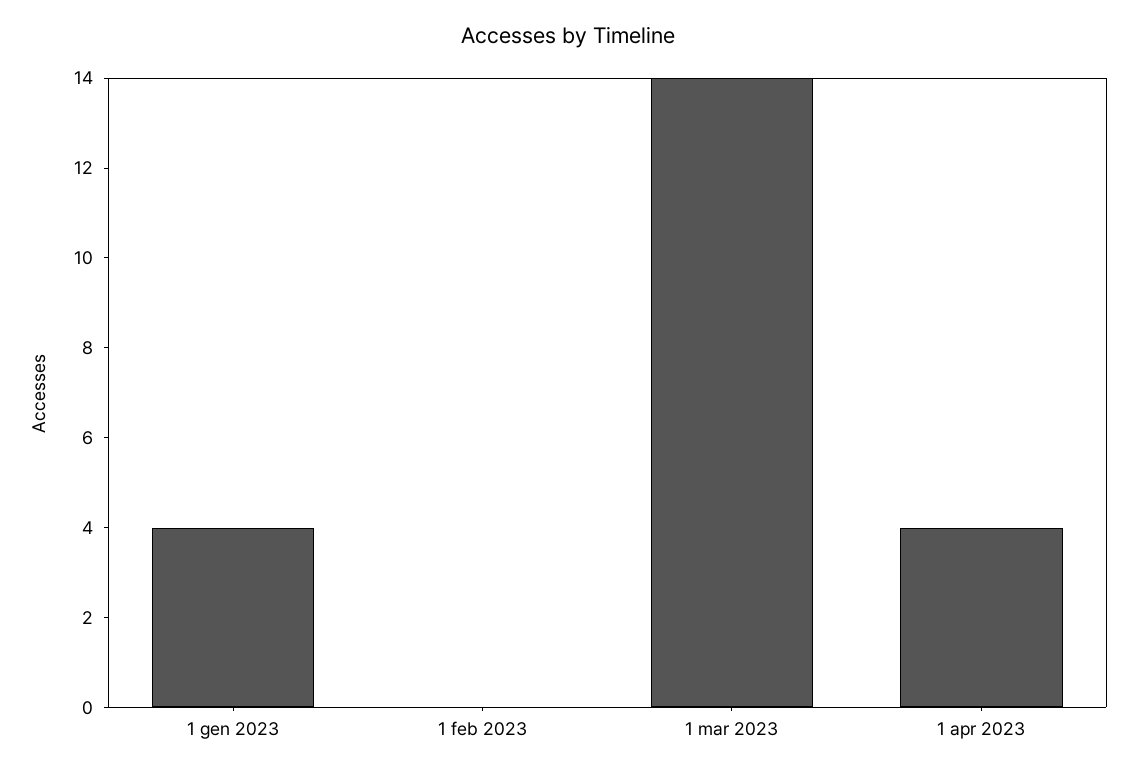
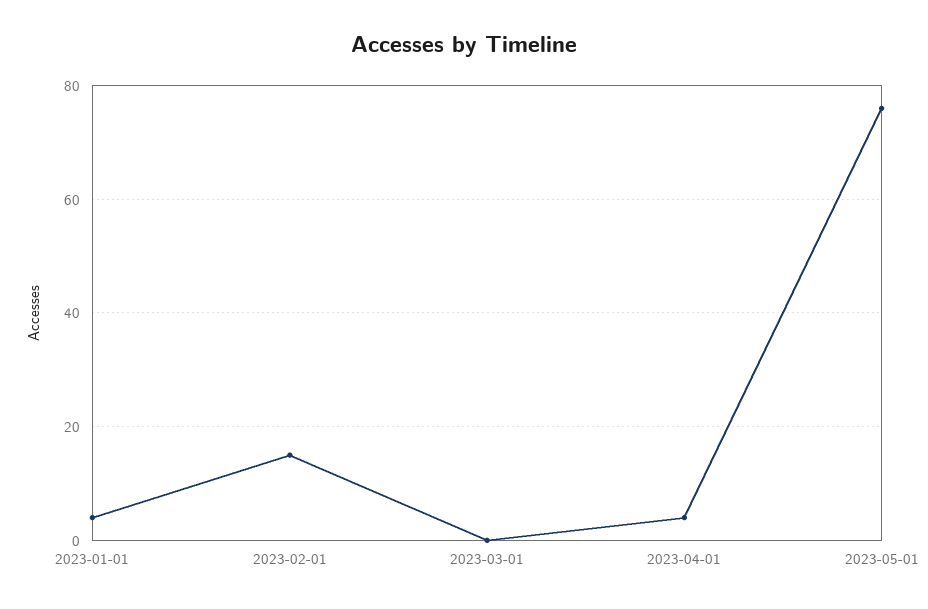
1 feb 2023: 0 -> 15
1 mar 2023: 14 -> 0
2023-05-01: none -> 75

